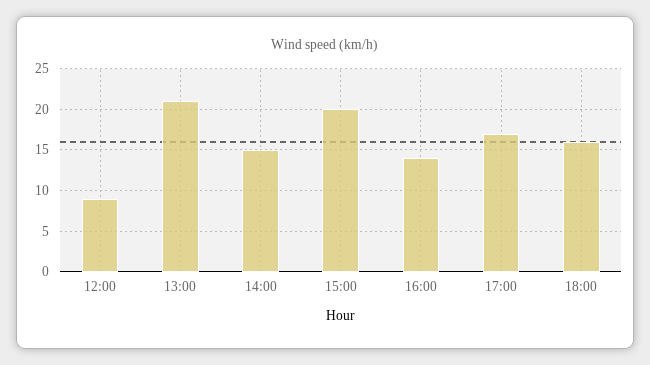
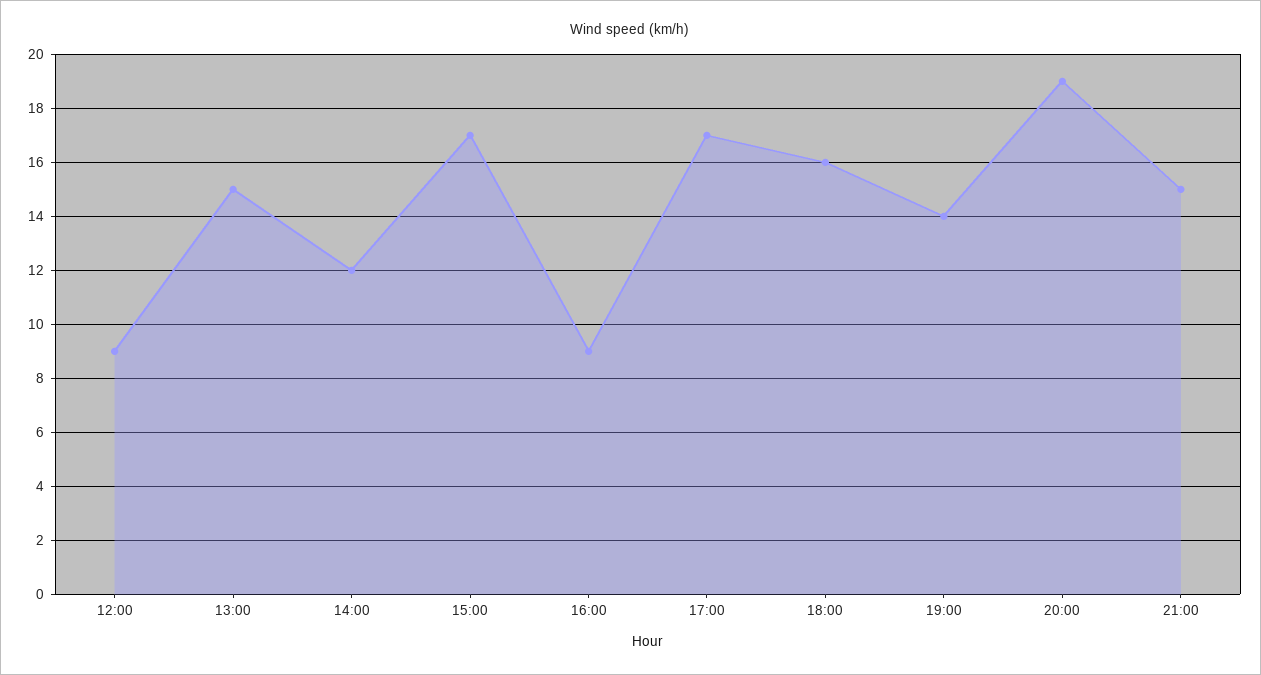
13:00: 21 -> 15
14:00: 15 -> 12
15:00: 20 -> 17
16:00: 14 -> 9
19:00: none -> 14
20:00: none -> 19
21:00: none -> 15

